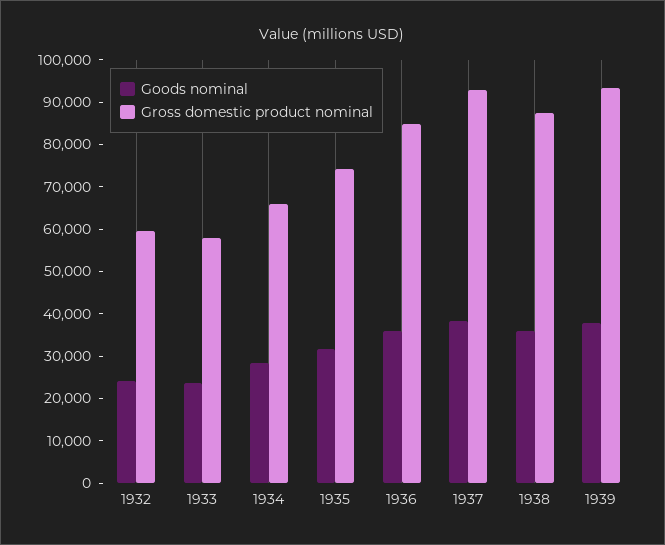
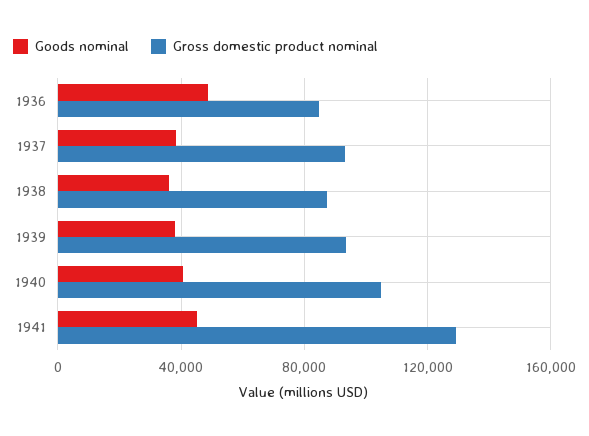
Goods nominal, 1932: 24000 -> none
Gross domestic product nominal, 1932: 60000 -> none
Goods nominal, 1933: 24000 -> none
Gross domestic product nominal, 1933: 58000 -> none
Goods nominal, 1934: 28000 -> none
Gross domestic product nominal, 1934: 66000 -> none
Goods nominal, 1935: 32000 -> none
Gross domestic product nominal, 1935: 74000 -> none
Goods nominal, 1936: 36000 -> 50000
Goods nominal, 1940: none -> 40000
Gross domestic product nominal, 1940: none -> 105000
Goods nominal, 1941: none -> 45000
Gross domestic product nominal, 1941: none -> 130000

